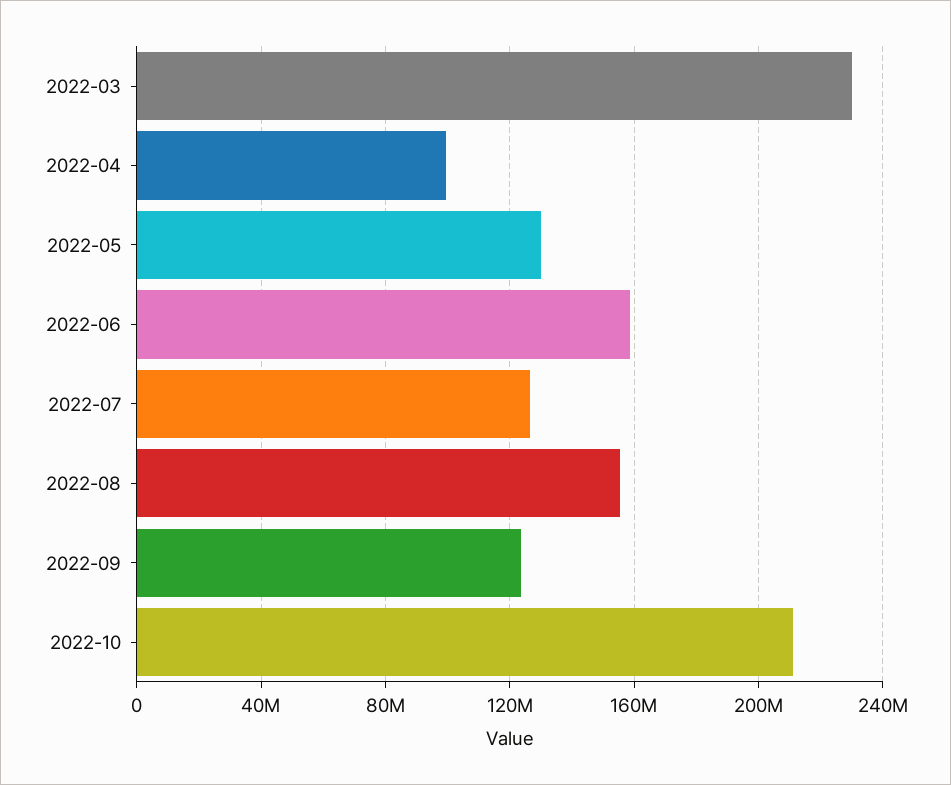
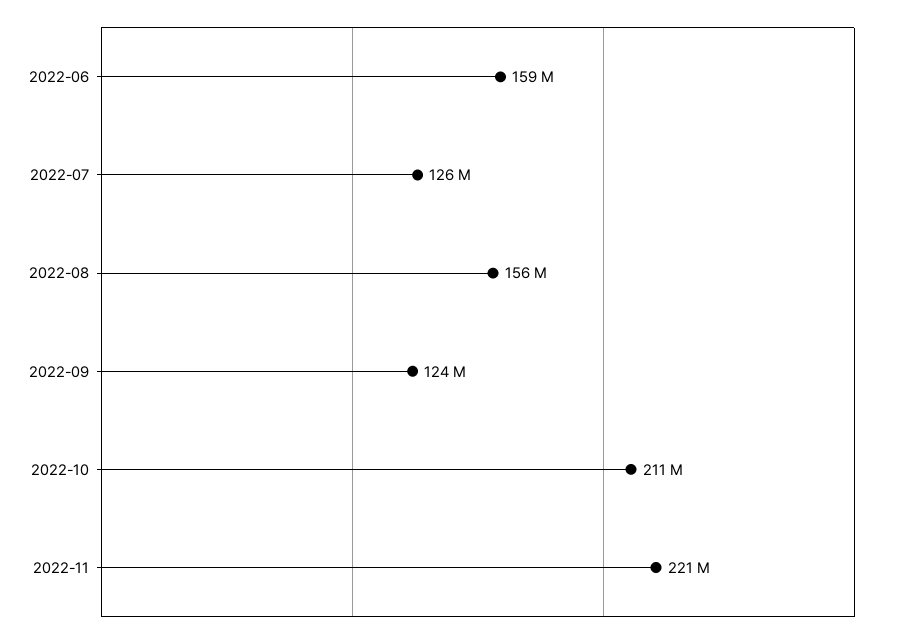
2022-03: 230000000 -> none
2022-04: 100000000 -> none
2022-05: 130000000 -> none
2022-11: none -> 221000000

